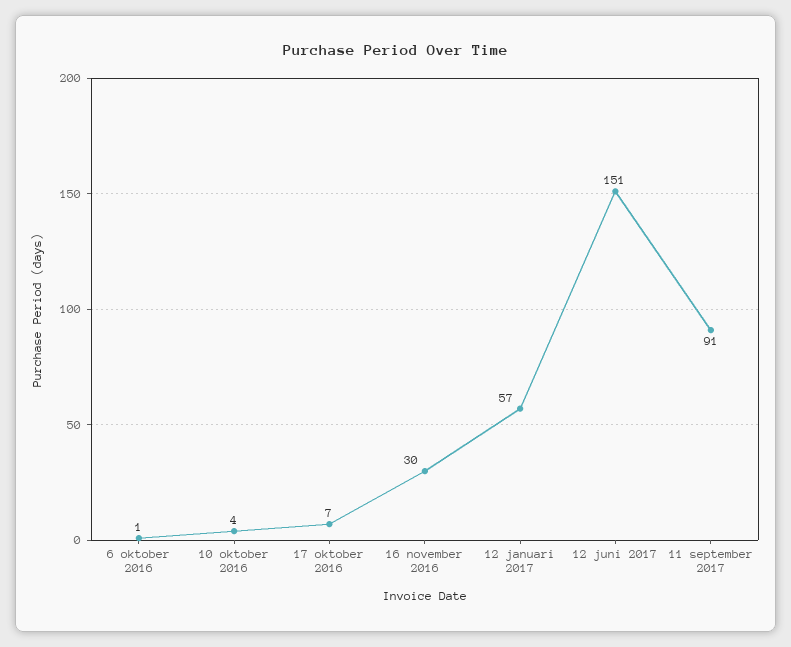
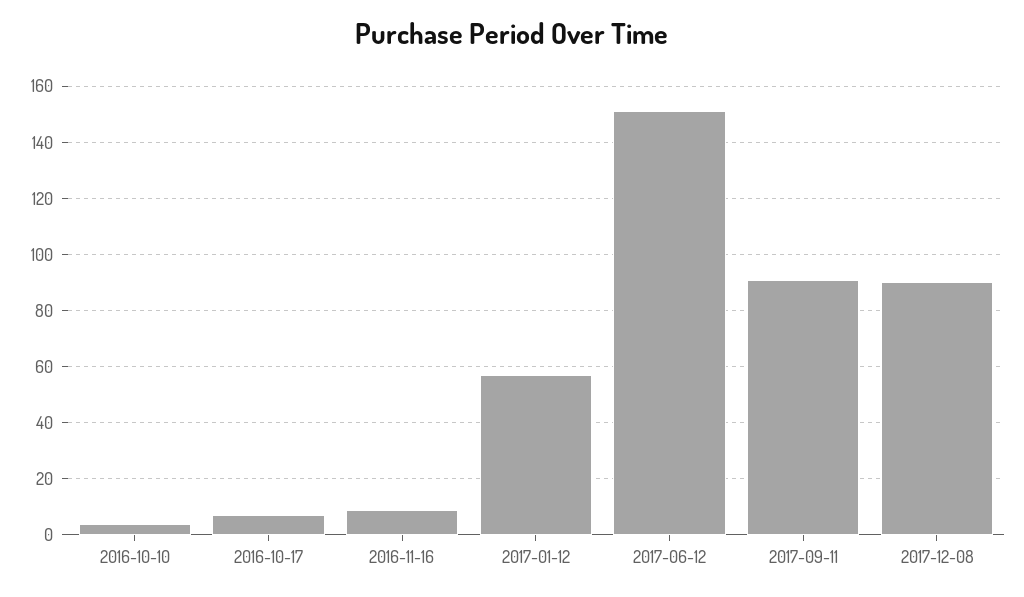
6 oktober 2016: 1 -> none
16 november 2016: 30 -> 10
2017-12-08: none -> 90

